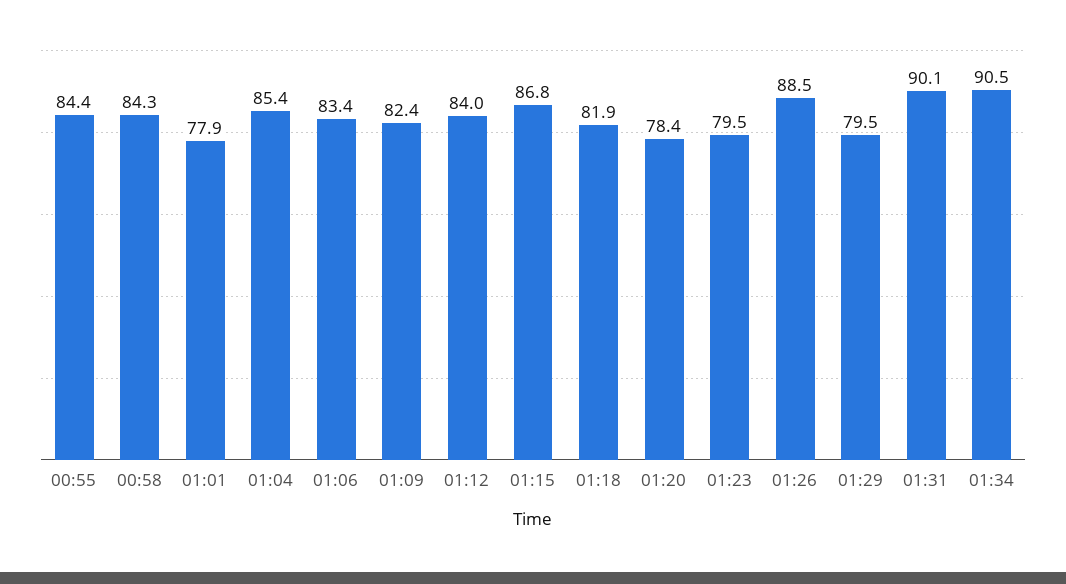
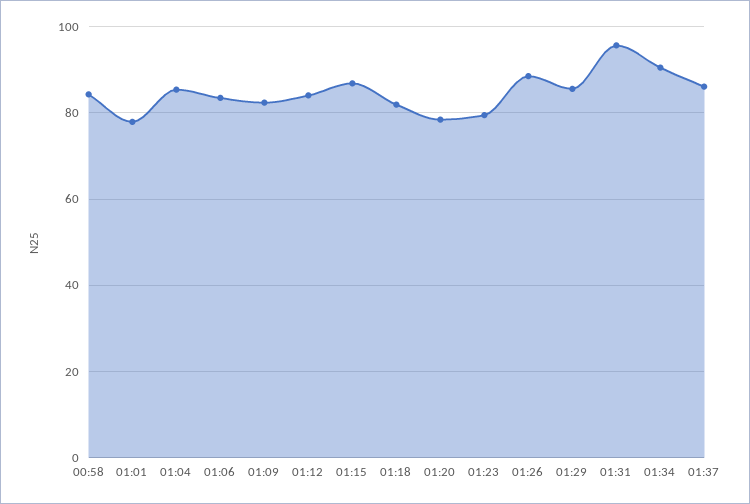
00:55: 84.4 -> none
01:29: 79.5 -> 86
01:31: 90.1 -> 96
01:37: none -> 86

